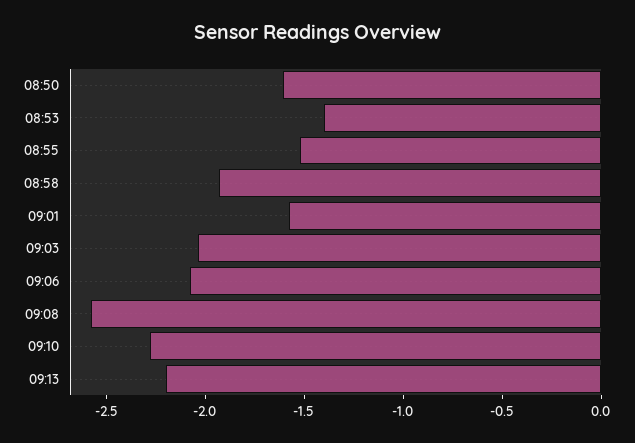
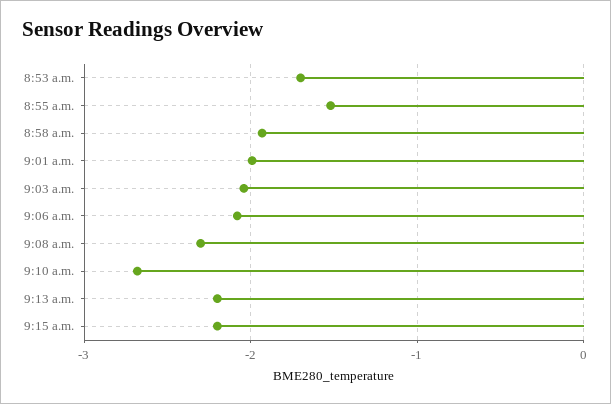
08:50: -1.6 -> none
08:53: -1.4 -> -1.7
09:01: -1.6 -> -2
09:08: -2.6 -> -2.3
09:10: -2.3 -> -2.7
9:15 a.m.: none -> -2.2

